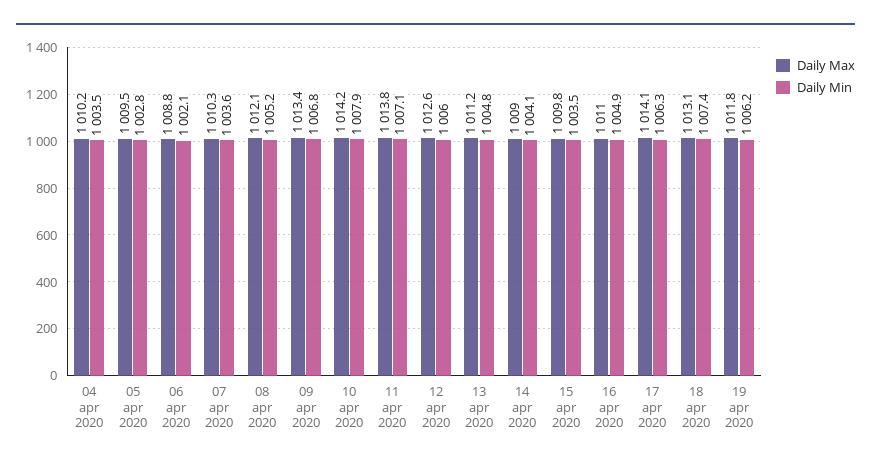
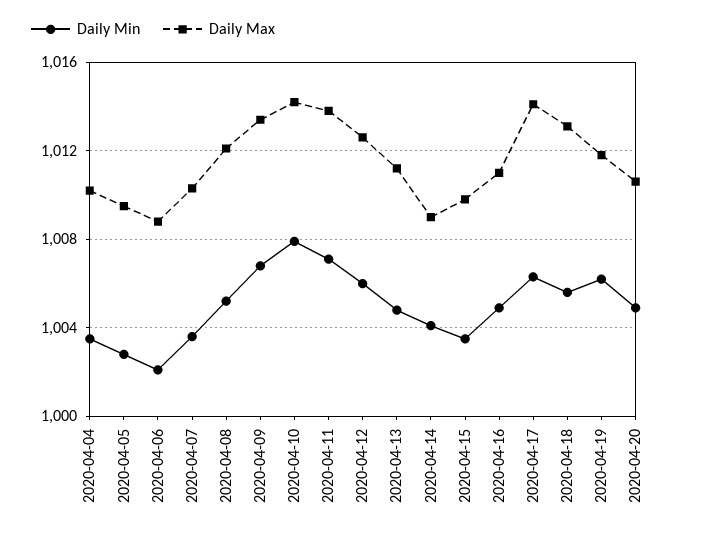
Daily Min, 18 apr 2020: 1007.4 -> 1005.5
Daily Min, 2020-04-20: none -> 1005
Daily Max, 2020-04-20: none -> 1010.5

